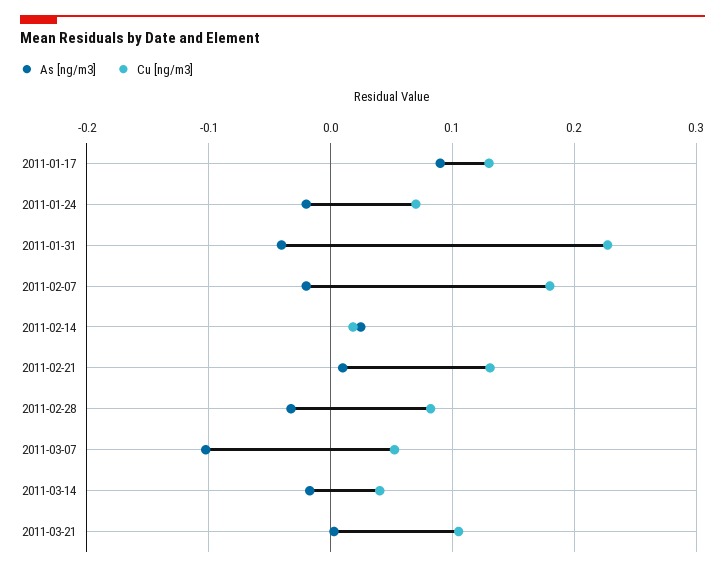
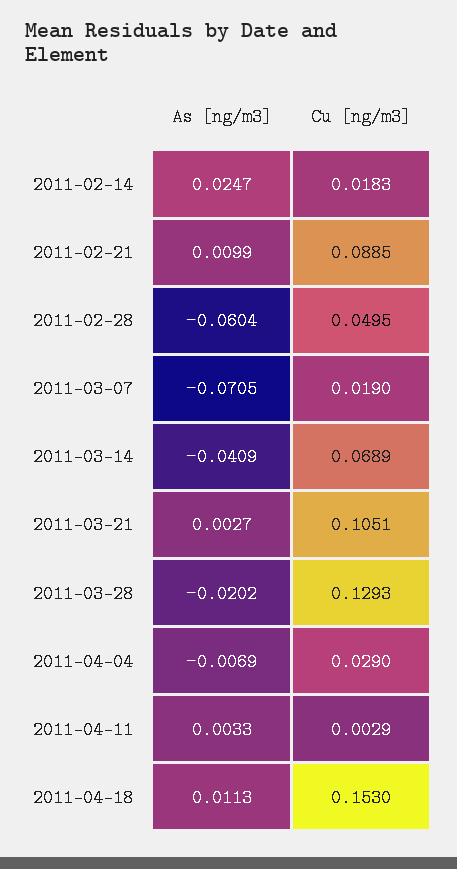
As [ng/m3], 2011-01-17: 0.09 -> none
Cu [ng/m3], 2011-01-17: 0.13 -> none
As [ng/m3], 2011-01-24: -0.02 -> none
Cu [ng/m3], 2011-01-24: 0.07 -> none
As [ng/m3], 2011-01-31: -0.04 -> none
Cu [ng/m3], 2011-01-31: 0.23 -> none
As [ng/m3], 2011-02-07: -0.02 -> none
Cu [ng/m3], 2011-02-07: 0.18 -> none
Cu [ng/m3], 2011-02-21: 0.13 -> 0.0885
As [ng/m3], 2011-02-28: -0.03 -> -0.0604
Cu [ng/m3], 2011-02-28: 0.08 -> 0.0495
As [ng/m3], 2011-03-07: -0.1 -> -0.0705
Cu [ng/m3], 2011-03-07: 0.05 -> 0.019
As [ng/m3], 2011-03-14: -0.02 -> -0.0409
Cu [ng/m3], 2011-03-14: 0.04 -> 0.0689
As [ng/m3], 2011-03-28: none -> -0.0202
Cu [ng/m3], 2011-03-28: none -> 0.1293
As [ng/m3], 2011-04-04: none -> -0.0069
Cu [ng/m3], 2011-04-04: none -> 0.029
As [ng/m3], 2011-04-11: none -> 0.0033
Cu [ng/m3], 2011-04-11: none -> 0.0029
As [ng/m3], 2011-04-18: none -> 0.0113
Cu [ng/m3], 2011-04-18: none -> 0.153

